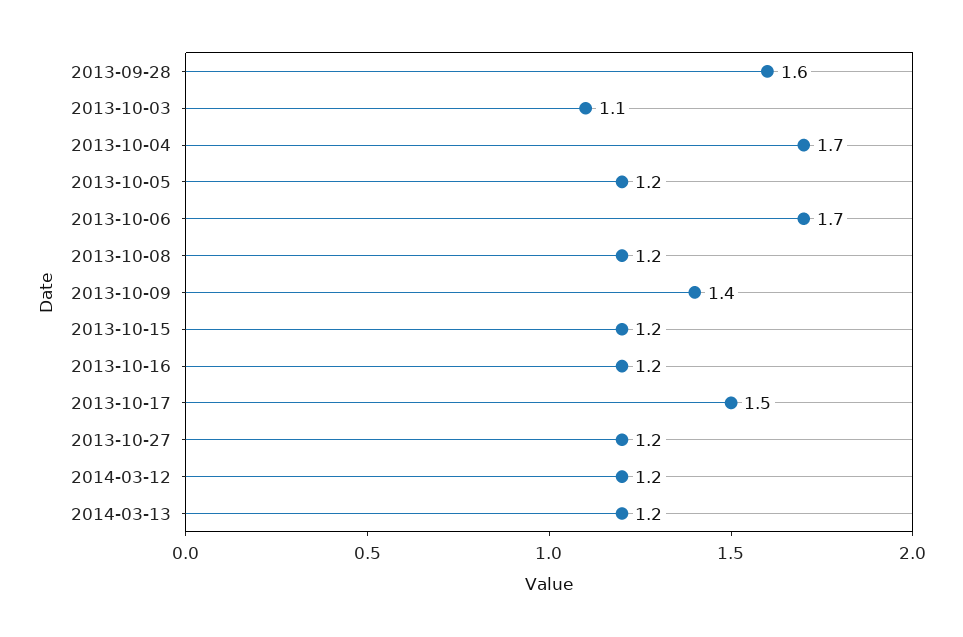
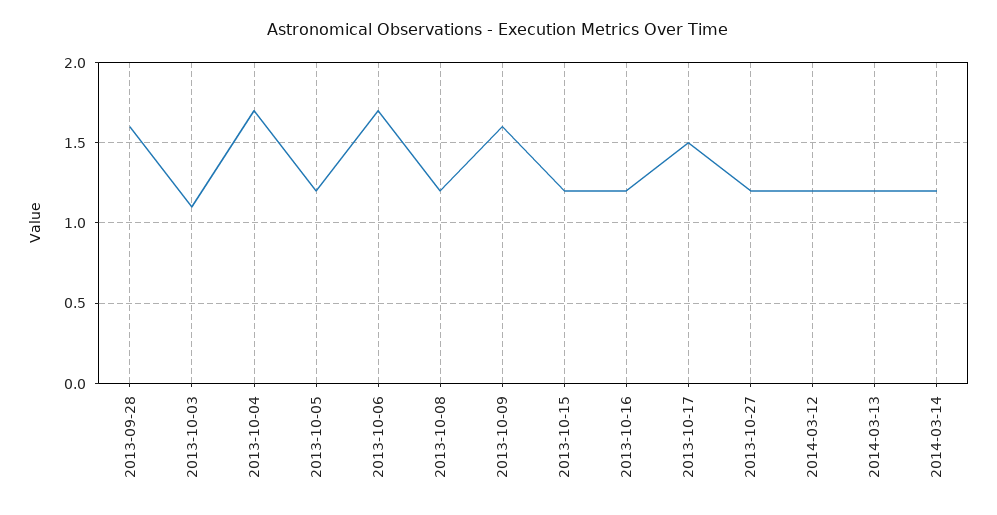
2013-10-09: 1.4 -> 1.6
2014-03-14: none -> 1.2

